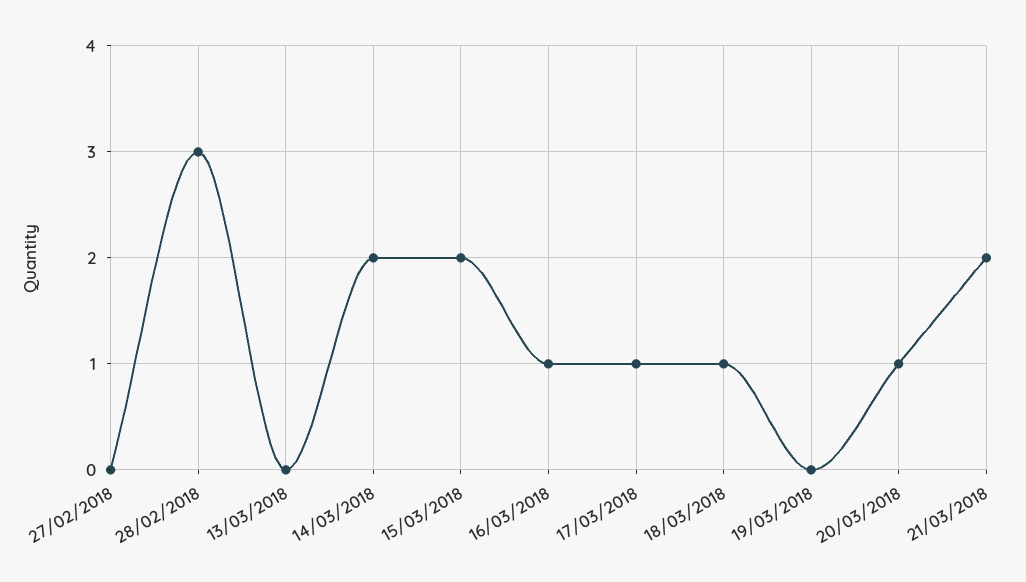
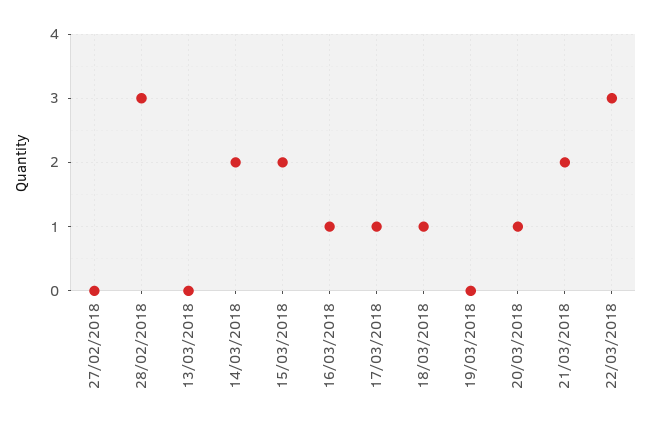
22/03/2018: none -> 3

